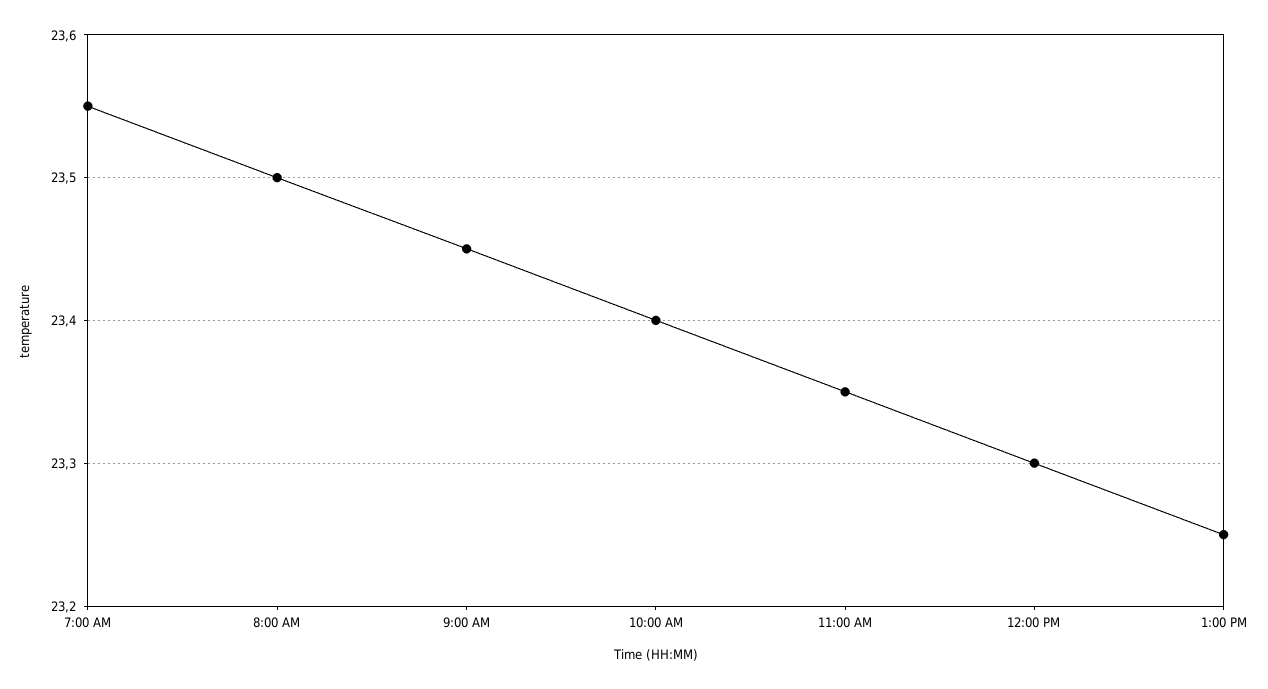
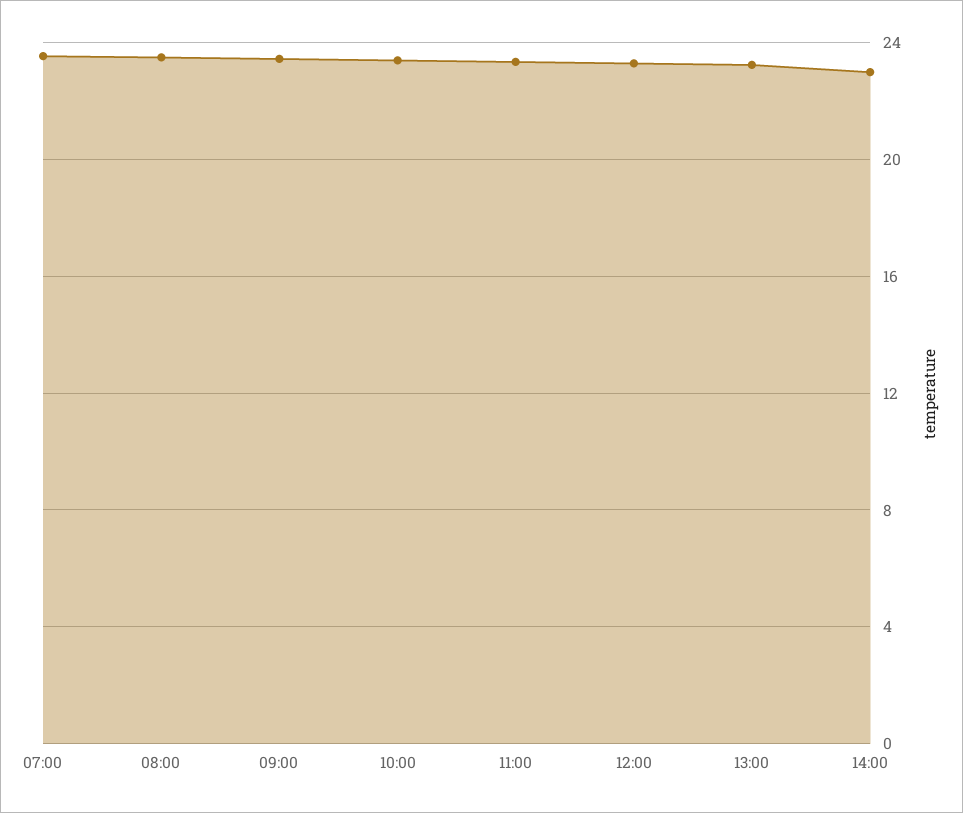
14:00: none -> 23

